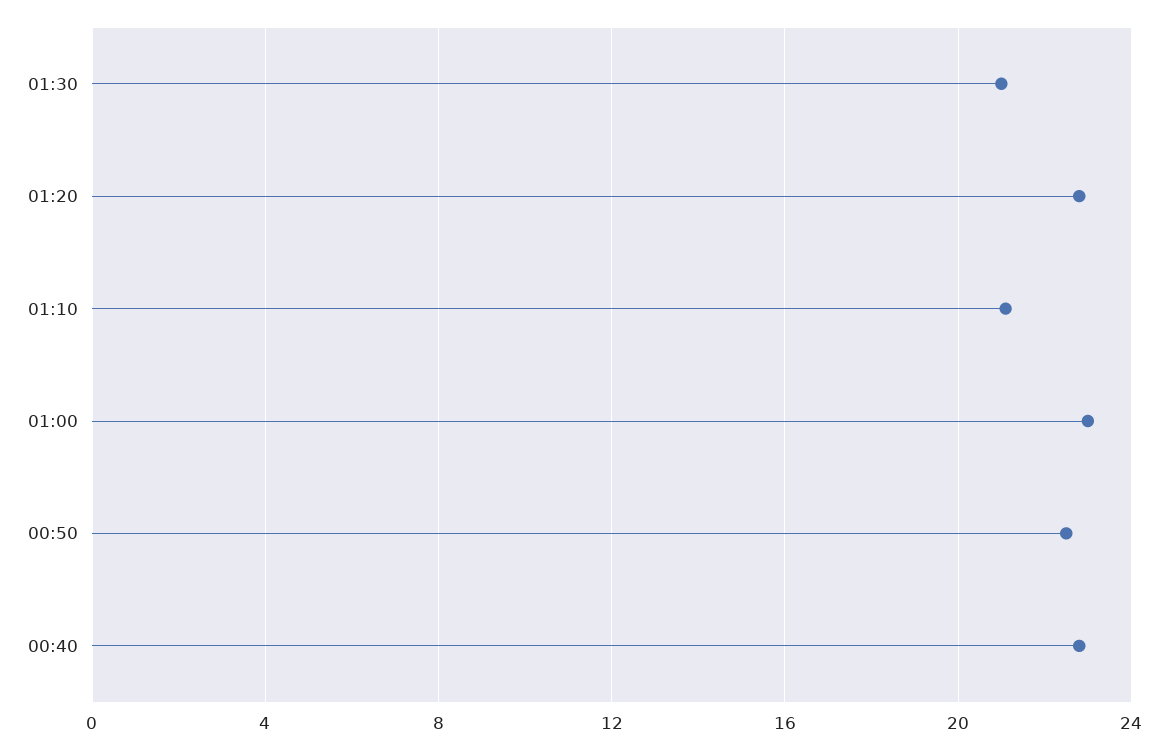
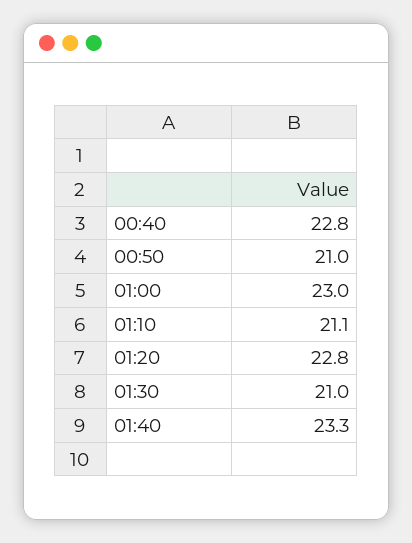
00:50: 22.5 -> 21
01:40: none -> 23.3

